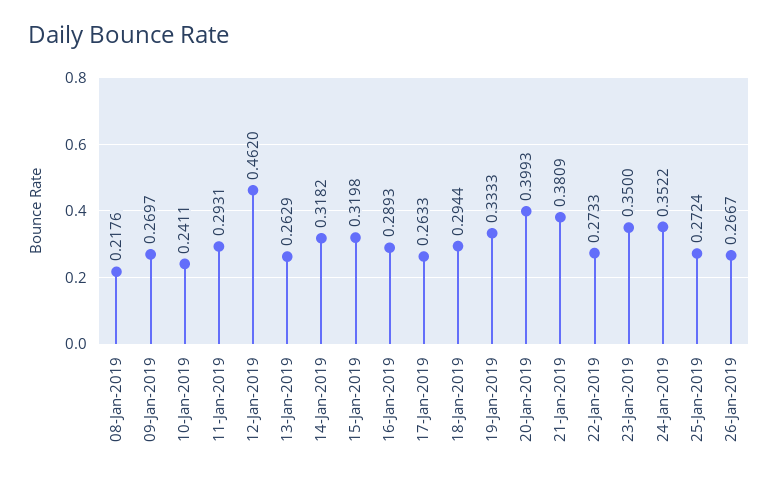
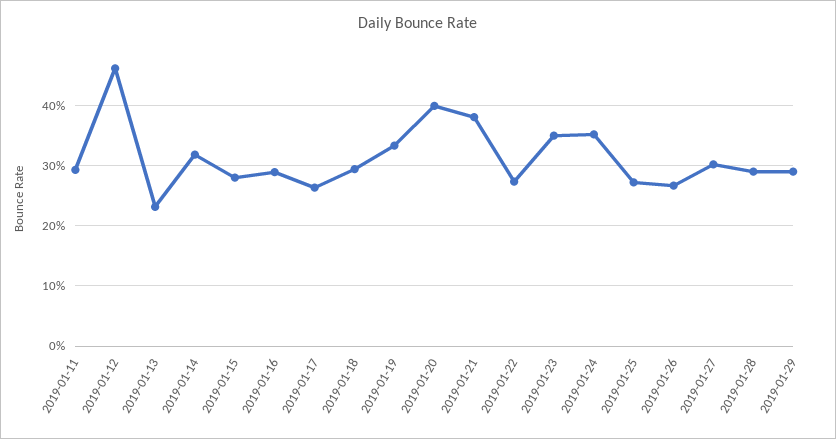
08-Jan-2019: 0.2176 -> none
09-Jan-2019: 0.2697 -> none
10-Jan-2019: 0.2411 -> none
13-Jan-2019: 0.2629 -> 0.23
15-Jan-2019: 0.3198 -> 0.28
2019-01-27: none -> 0.3
2019-01-28: none -> 0.29
2019-01-29: none -> 0.29

